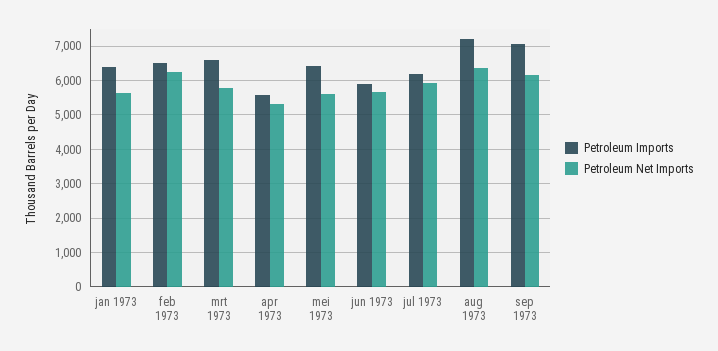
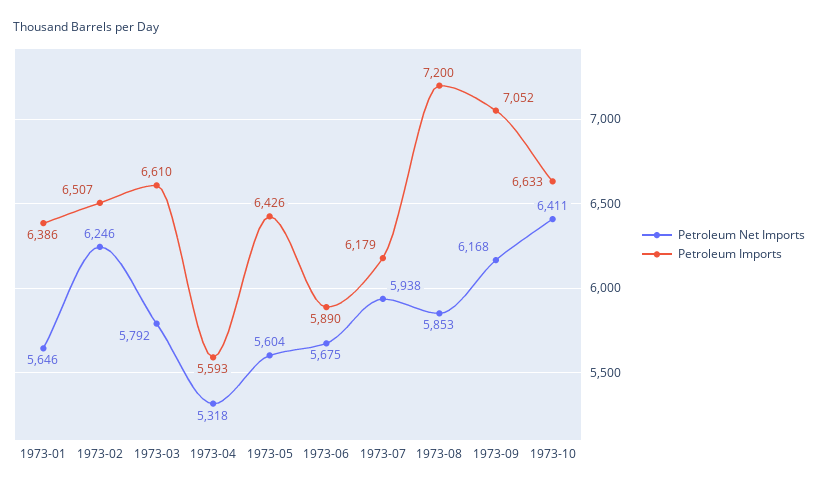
Petroleum Net Imports, aug 1973: 6400 -> 5853
Petroleum Net Imports, 1973-10: none -> 6411
Petroleum Imports, 1973-10: none -> 6633

